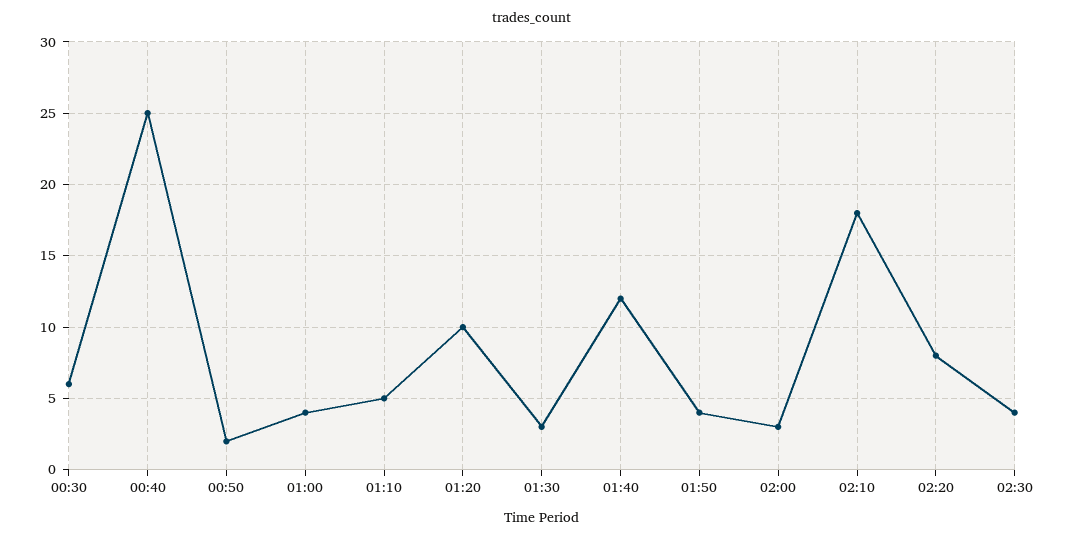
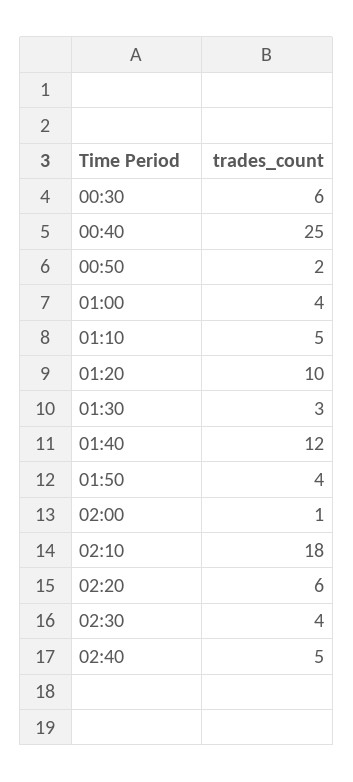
02:00: 3 -> 1
02:20: 8 -> 6
02:40: none -> 5

